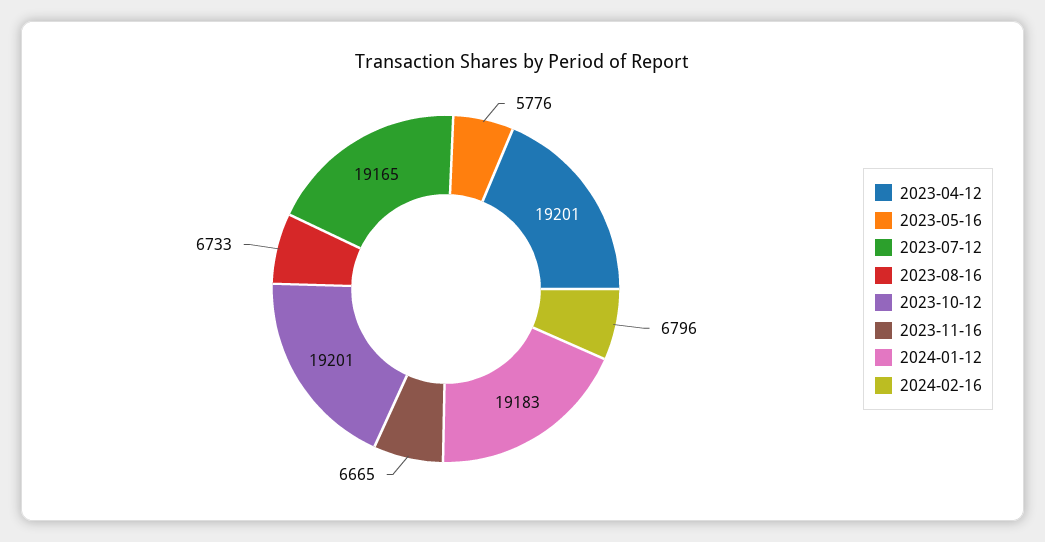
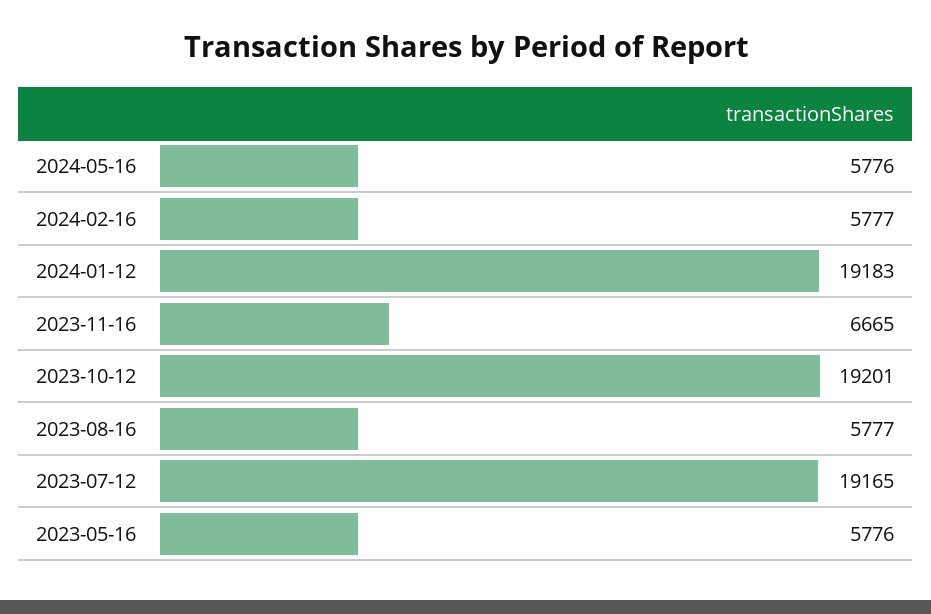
2023-04-12: 19201 -> none
2023-08-16: 6733 -> 5777
2024-02-16: 6796 -> 5777
2024-05-16: none -> 5776

